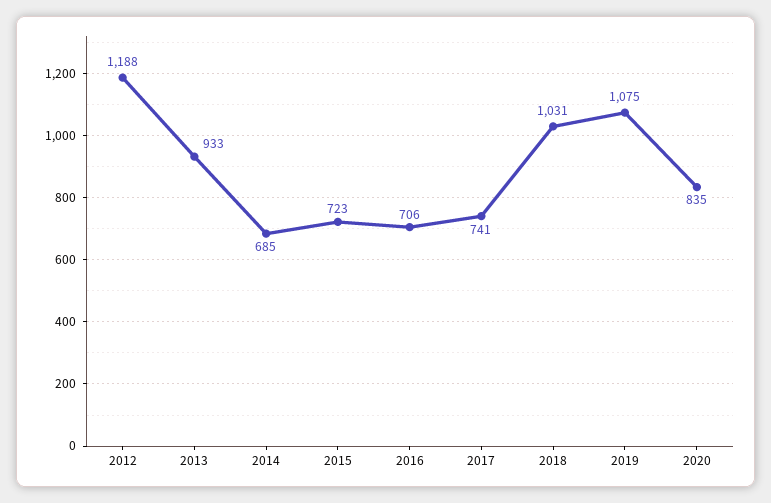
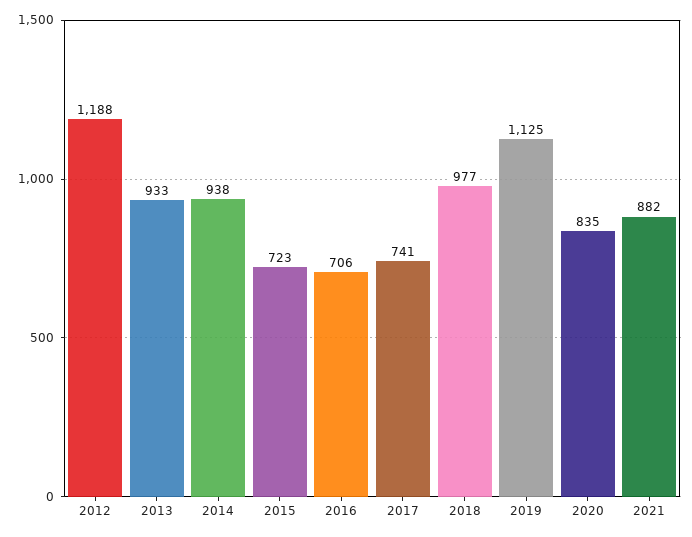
2014: 685 -> 938
2018: 1031 -> 977
2019: 1075 -> 1125
2021: none -> 882

